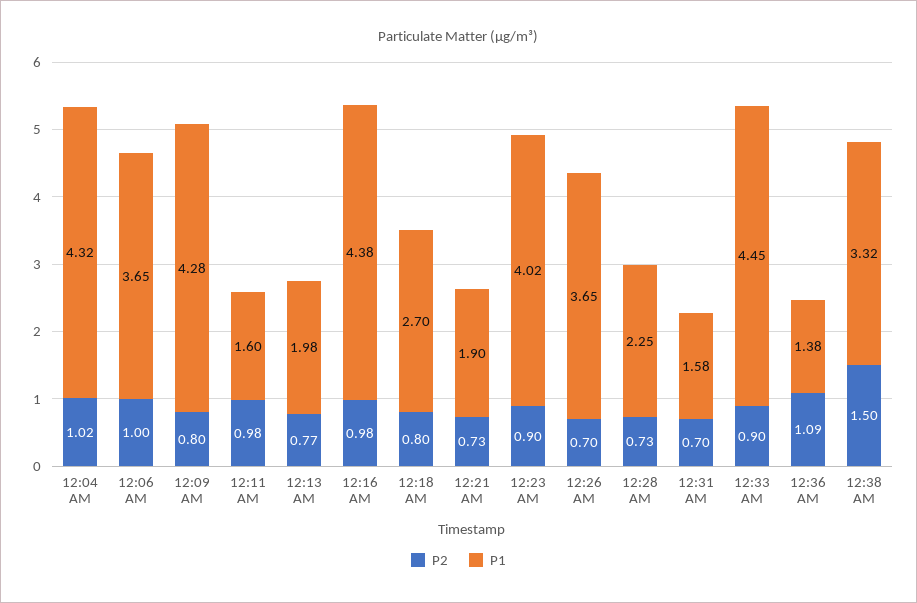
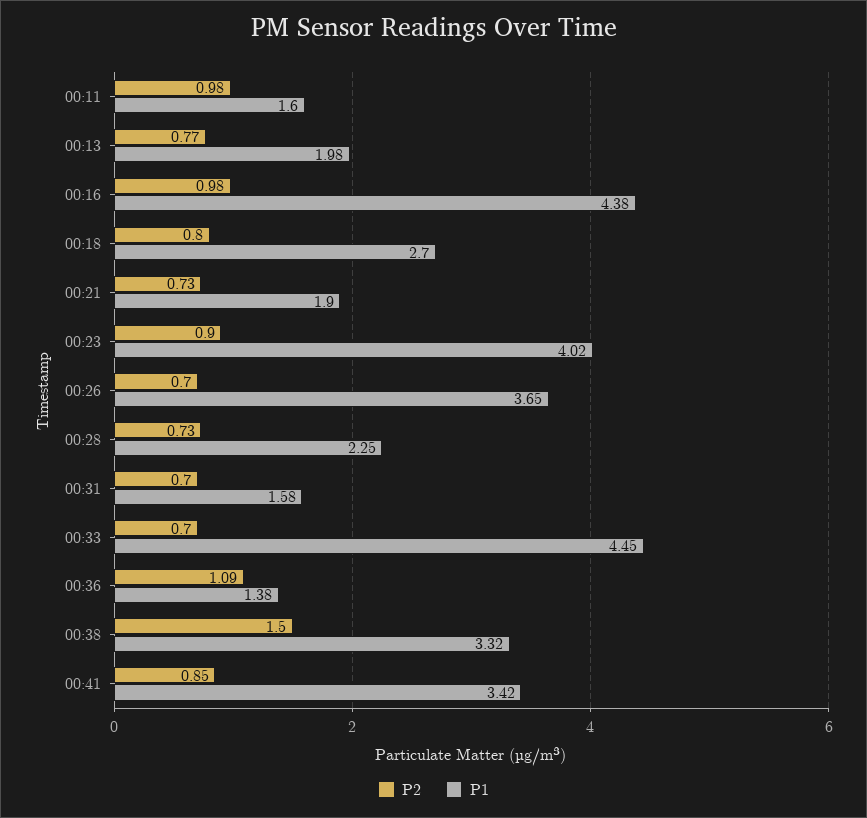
P2, 12:04 AM: 1.02 -> none
P1, 12:04 AM: 4.32 -> none
P2, 12:06 AM: 1 -> none
P1, 12:06 AM: 3.65 -> none
P2, 12:09 AM: 0.8 -> none
P1, 12:09 AM: 4.28 -> none
P2, 12:33 AM: 0.9 -> 0.7
P2, 00:41: none -> 0.85
P1, 00:41: none -> 3.42

